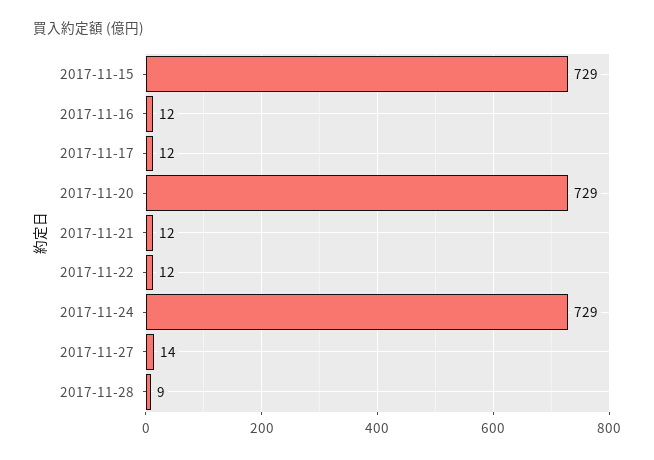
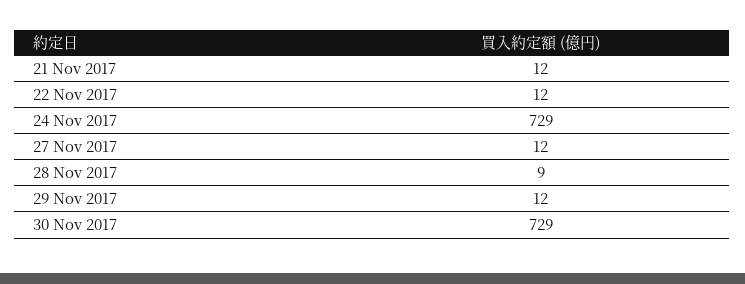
2017-11-15: 729 -> none
2017-11-16: 12 -> none
2017-11-17: 12 -> none
2017-11-20: 729 -> none
2017-11-27: 14 -> 12
29 Nov 2017: none -> 12
30 Nov 2017: none -> 729

